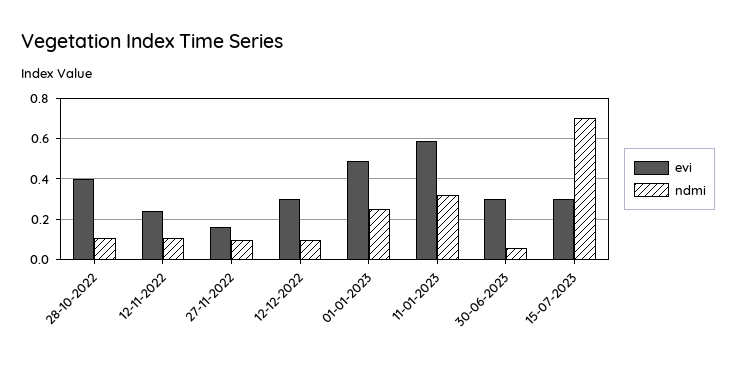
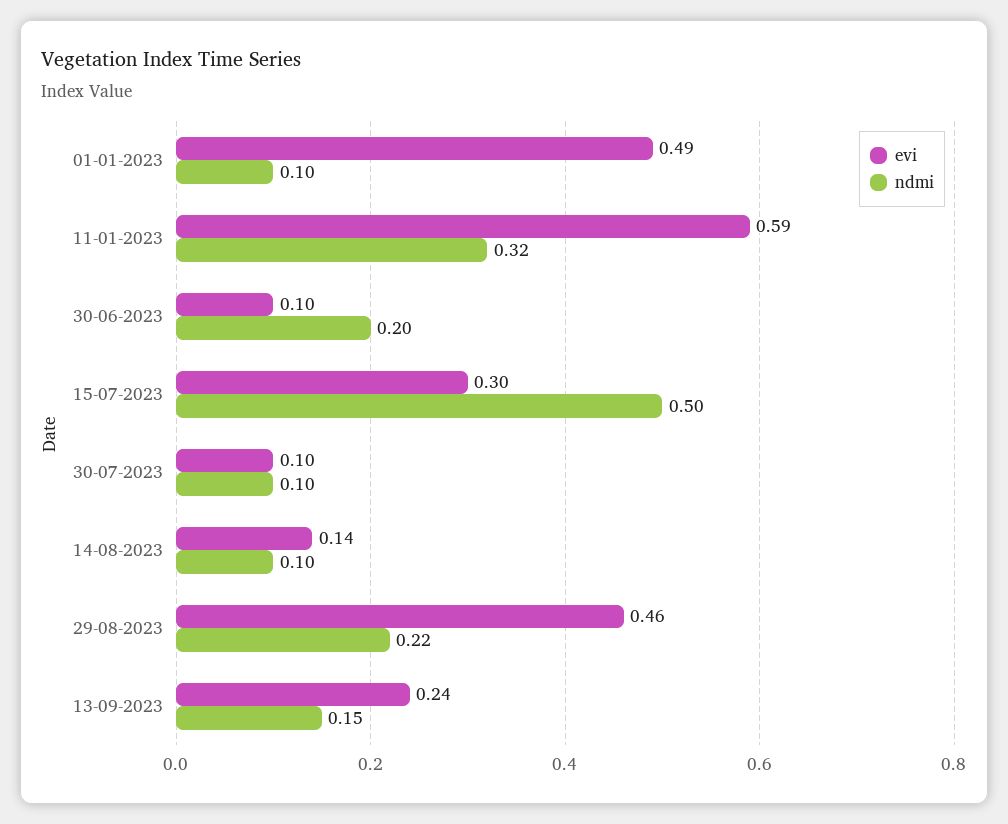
evi, 28-10-2022: 0.4 -> none
ndmi, 28-10-2022: 0.1 -> none
evi, 12-11-2022: 0.25 -> none
ndmi, 12-11-2022: 0.1 -> none
evi, 27-11-2022: 0.15 -> none
ndmi, 27-11-2022: 0.1 -> none
evi, 12-12-2022: 0.3 -> none
ndmi, 12-12-2022: 0.1 -> none
ndmi, 01-01-2023: 0.25 -> 0.1
evi, 30-06-2023: 0.3 -> 0.1
ndmi, 30-06-2023: 0.05 -> 0.2
ndmi, 15-07-2023: 0.7 -> 0.5
evi, 30-07-2023: none -> 0.1
ndmi, 30-07-2023: none -> 0.1
evi, 14-08-2023: none -> 0.14
ndmi, 14-08-2023: none -> 0.1
evi, 29-08-2023: none -> 0.46
ndmi, 29-08-2023: none -> 0.22
evi, 13-09-2023: none -> 0.24
ndmi, 13-09-2023: none -> 0.15

